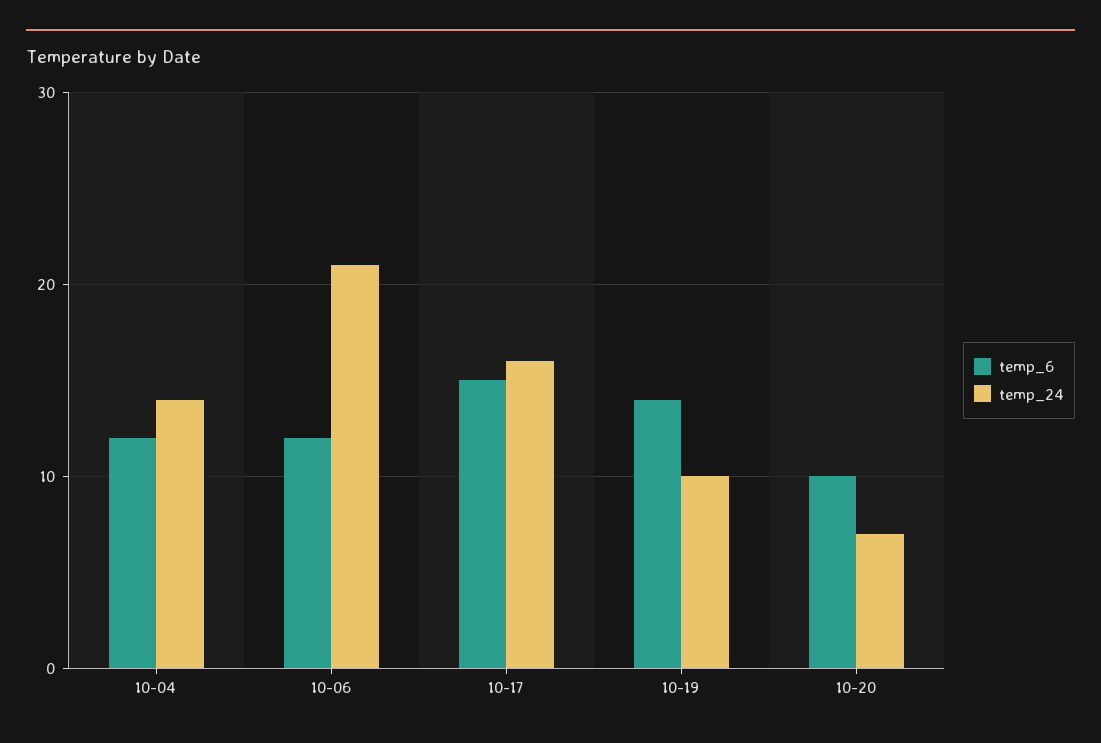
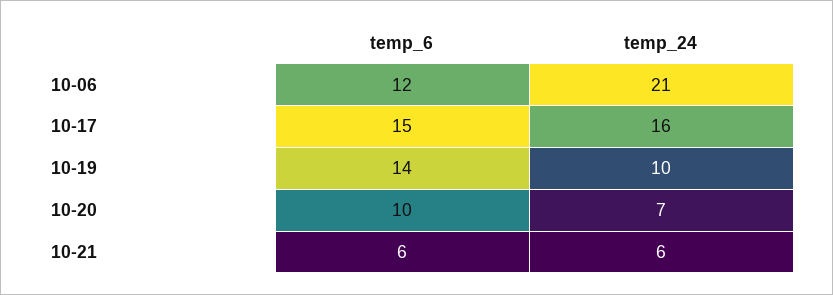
temp_6, 10-04: 12 -> none
temp_24, 10-04: 14 -> none
temp_6, 10-21: none -> 6
temp_24, 10-21: none -> 6

